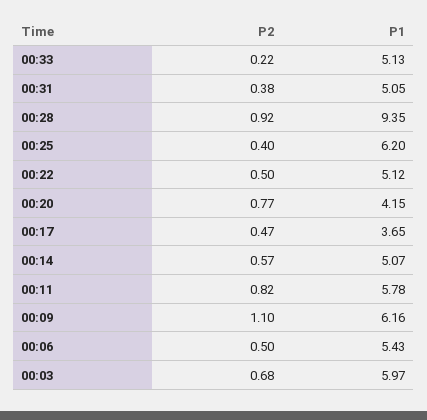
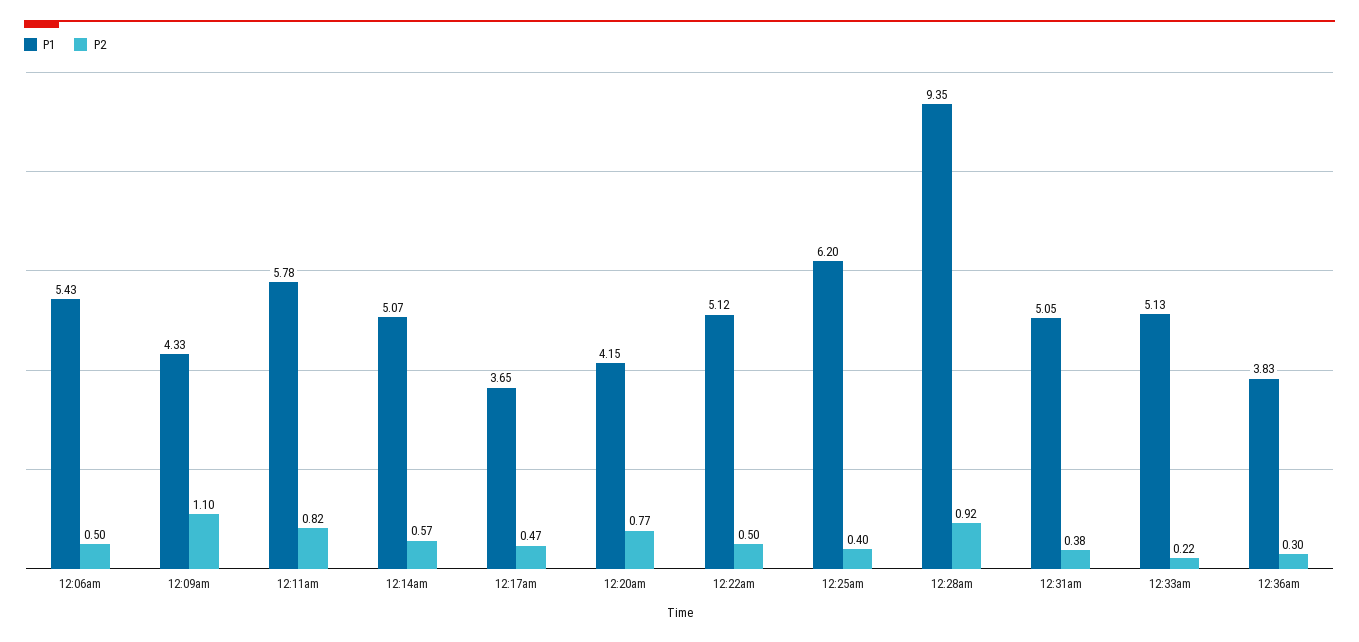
P1, 00:09: 6.16 -> 4.33
P2, 00:03: 0.68 -> none
P1, 00:03: 5.97 -> none
P1, 12:36am: none -> 3.83
P2, 12:36am: none -> 0.3

